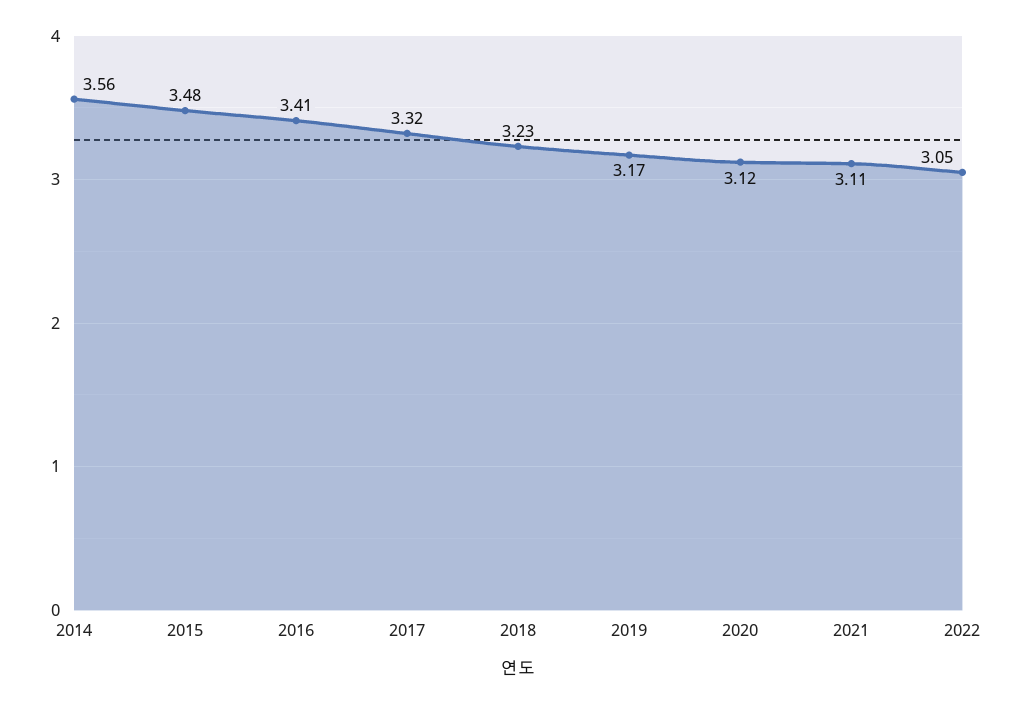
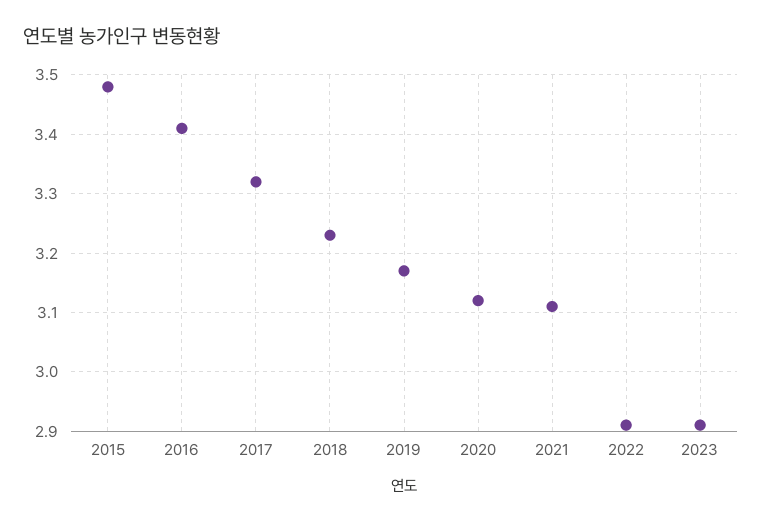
2014: 3.56 -> none
2022: 3.05 -> 2.9
2023: none -> 2.9

